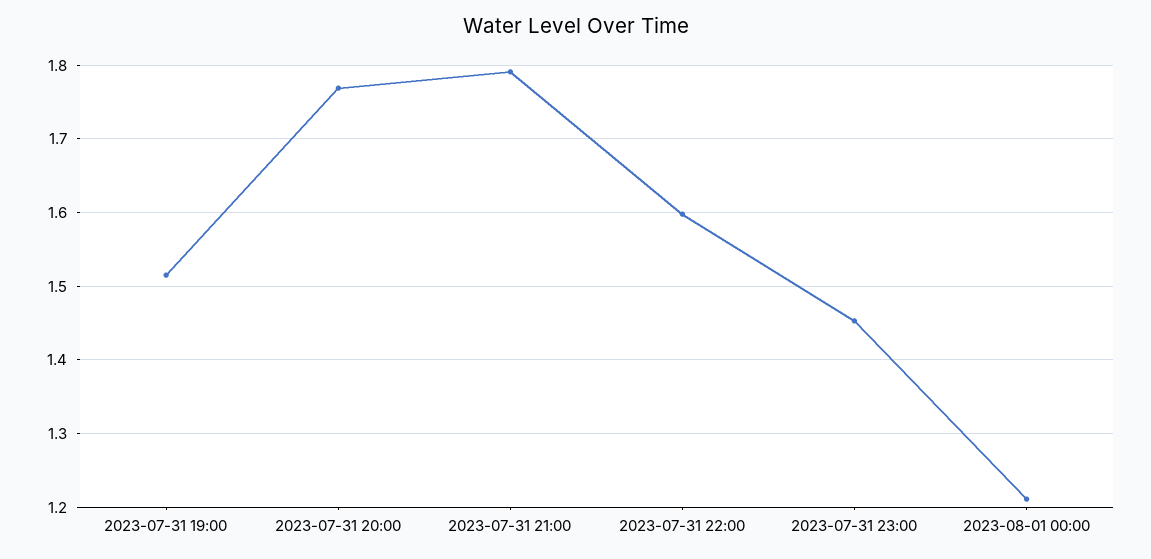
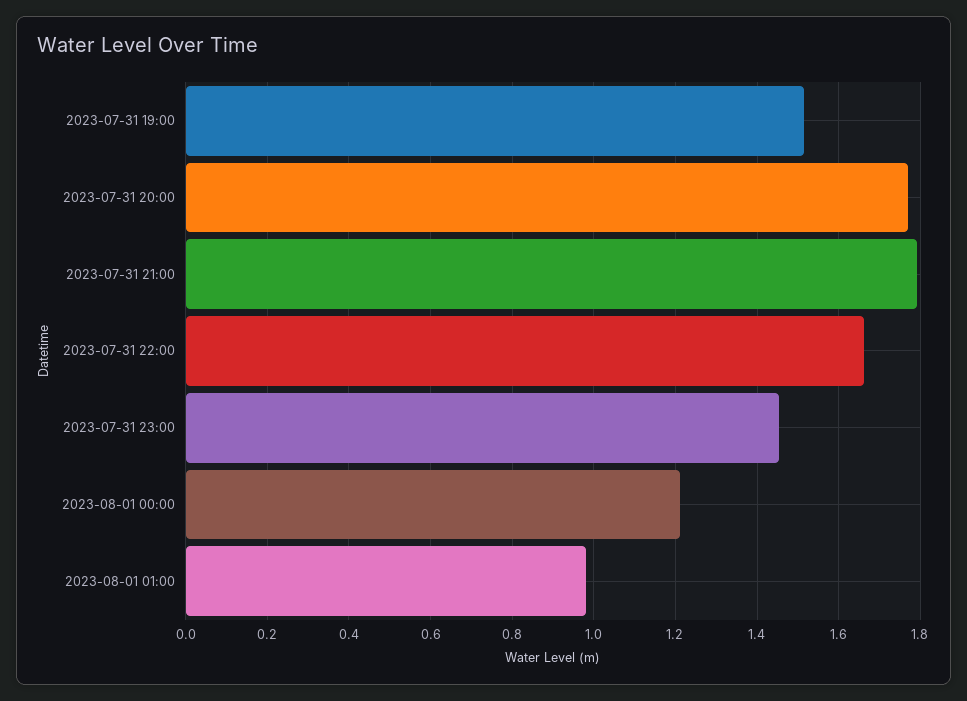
2023-07-31 22:00: 1.6 -> 1.66
2023-08-01 01:00: none -> 0.98

